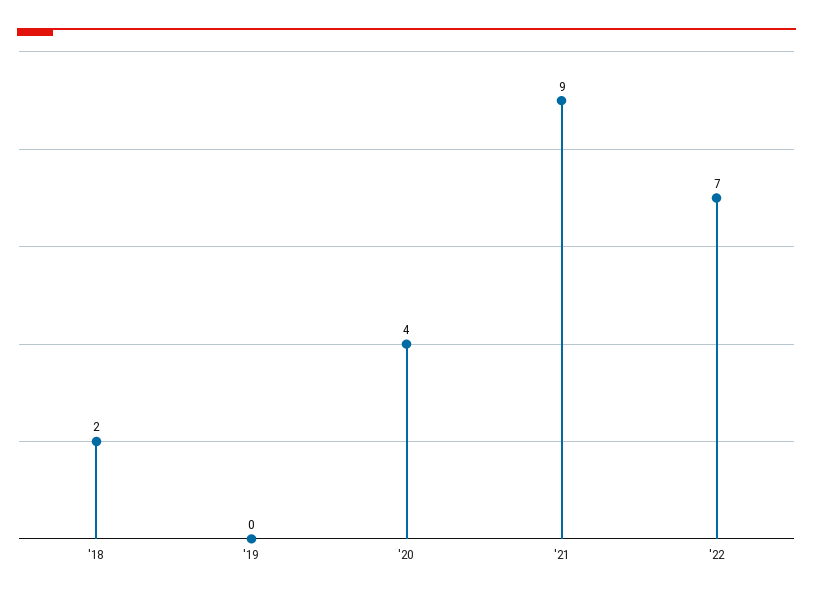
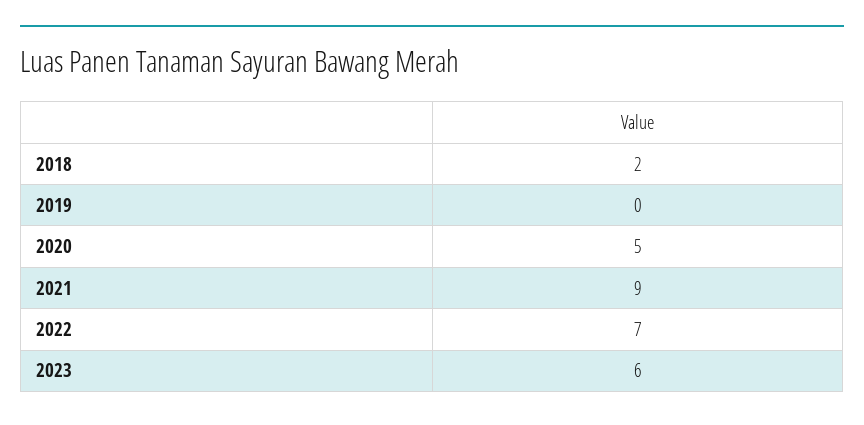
'20: 4 -> 5
2023: none -> 6

